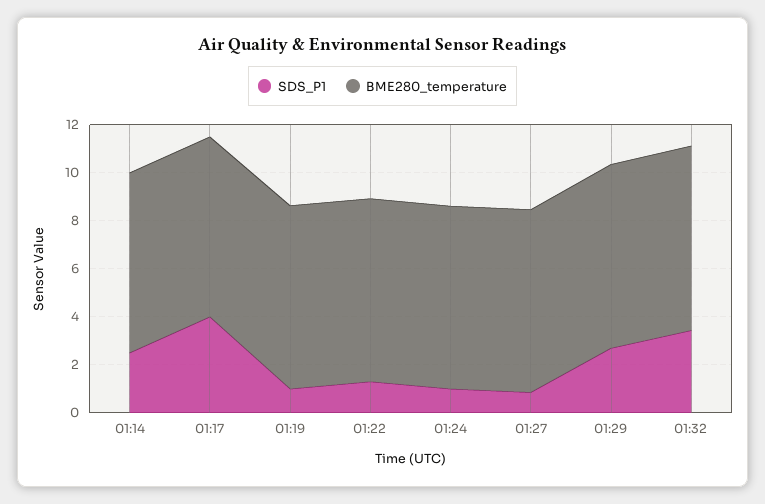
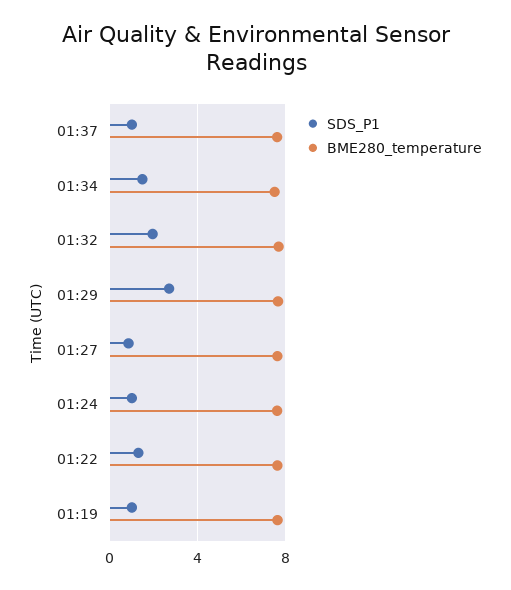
SDS_P1, 01:14: 2.5 -> none
BME280_temperature, 01:14: 7.5 -> none
SDS_P1, 01:17: 4 -> none
BME280_temperature, 01:17: 7.5 -> none
SDS_P1, 01:32: 3.5 -> 2
SDS_P1, 01:37: none -> 1
BME280_temperature, 01:37: none -> 7.5
SDS_P1, 01:34: none -> 1.5
BME280_temperature, 01:34: none -> 7.5

